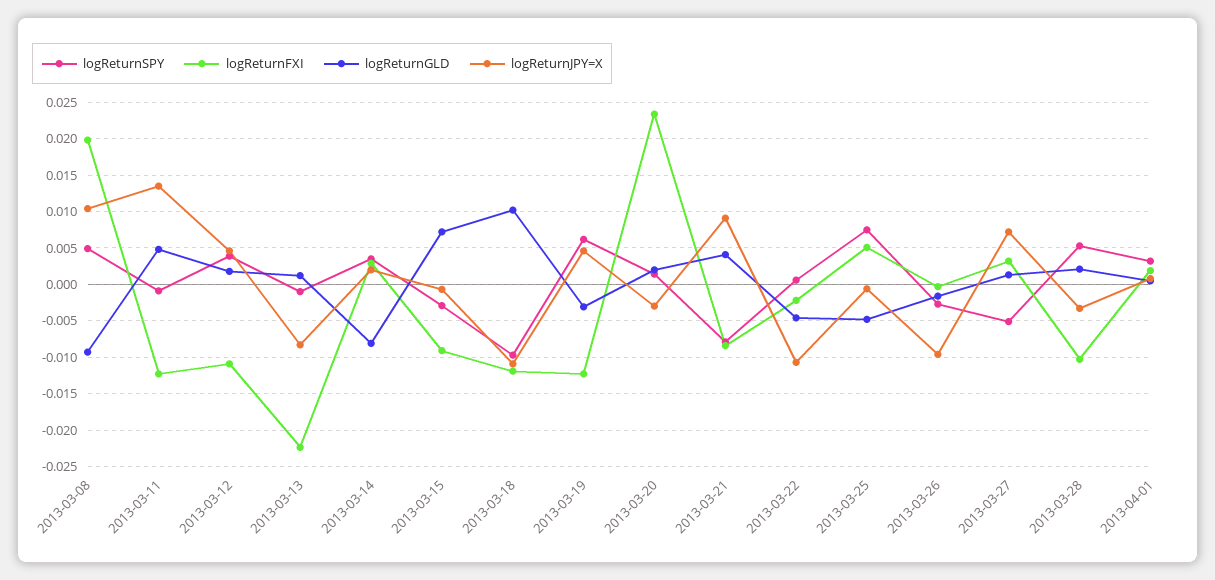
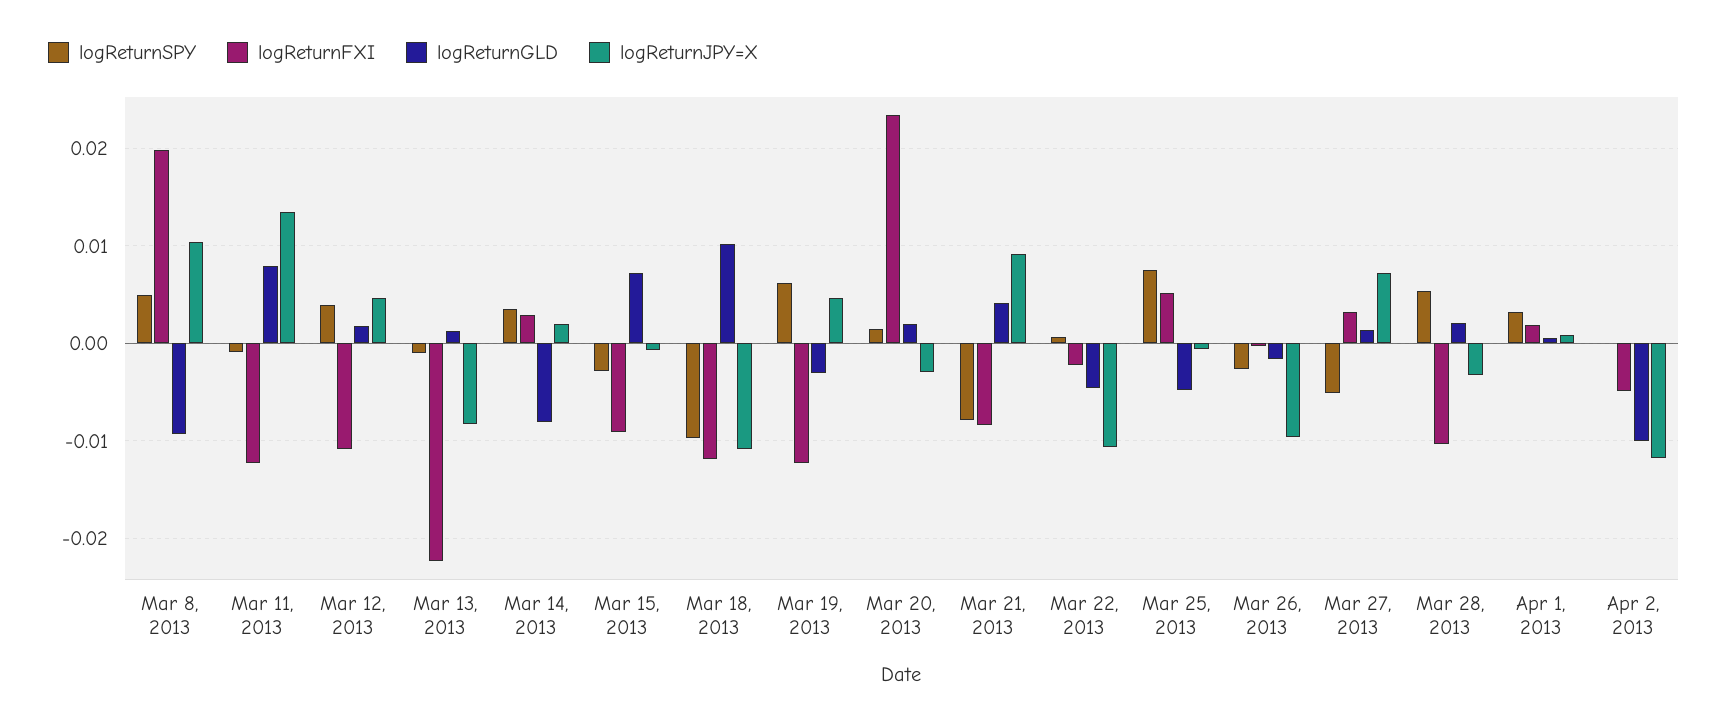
logReturnGLD, 2013-03-11: 0.005 -> 0.008
logReturnSPY, Apr 2, 2013: none -> 0
logReturnFXI, Apr 2, 2013: none -> -0.005
logReturnGLD, Apr 2, 2013: none -> -0.01
logReturnJPY=X, Apr 2, 2013: none -> -0.012

